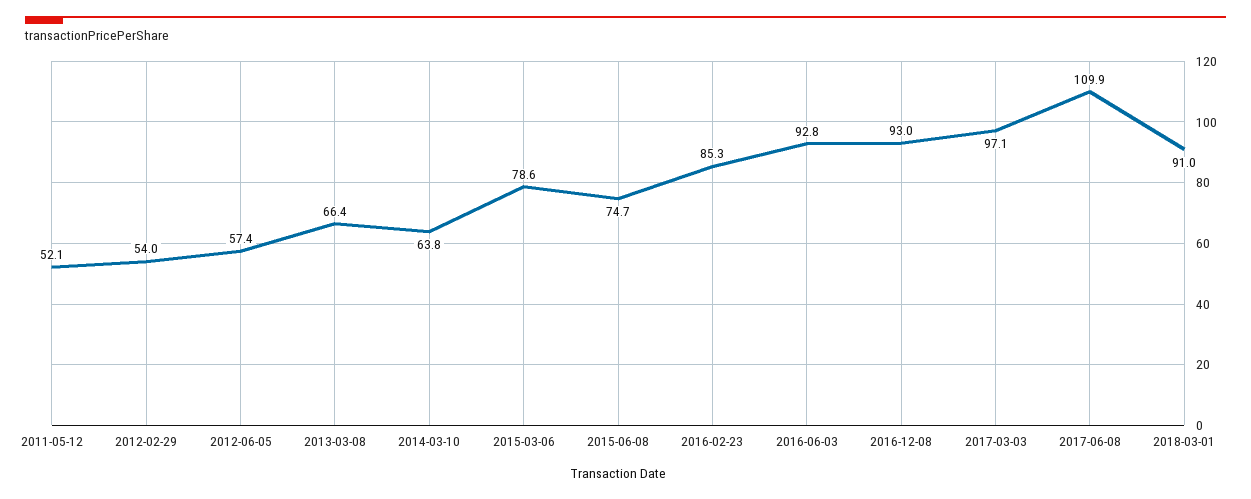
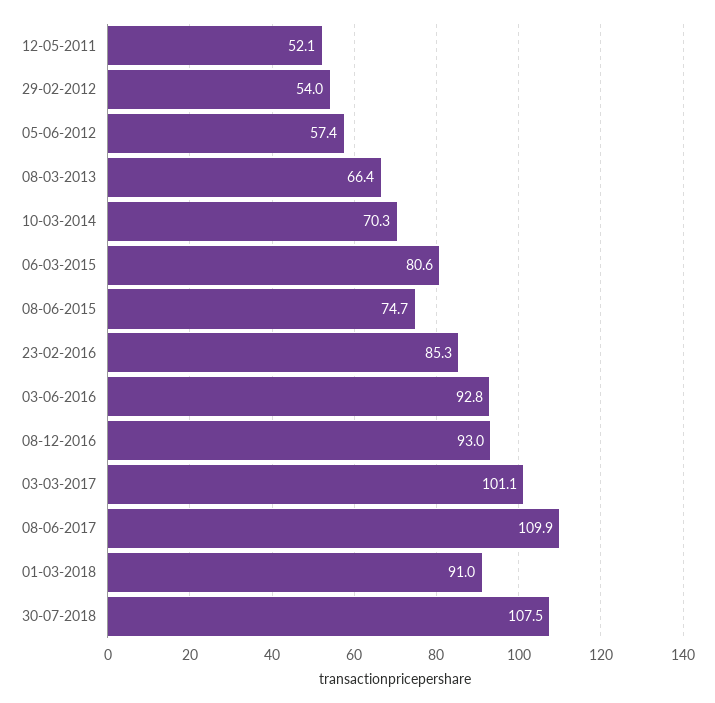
2014-03-10: 63.8 -> 70.3
2015-03-06: 78.6 -> 80.6
2017-03-03: 97.1 -> 101.1
30-07-2018: none -> 107.5

